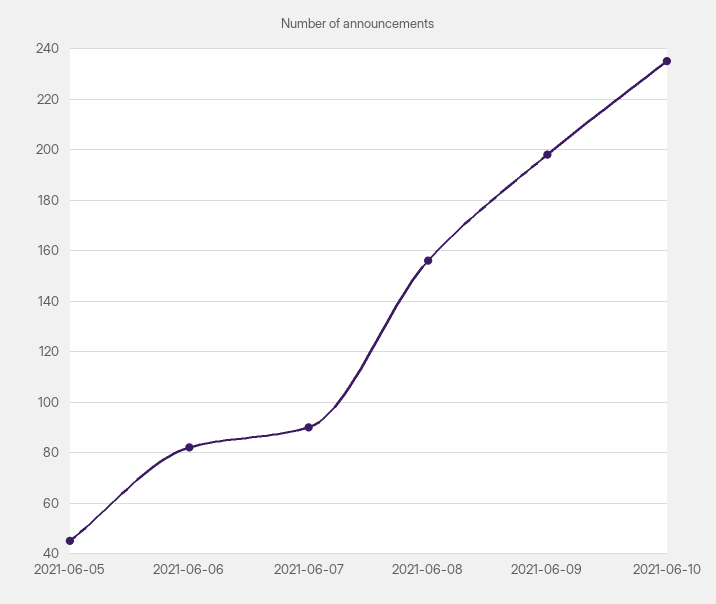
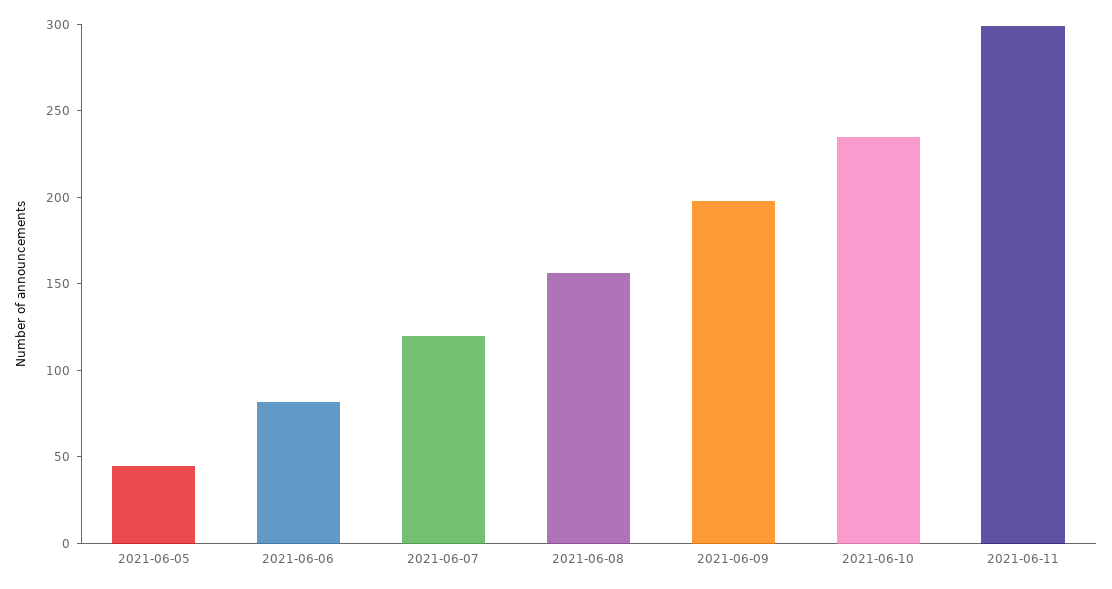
2021-06-07: 90 -> 120
2021-06-11: none -> 300

